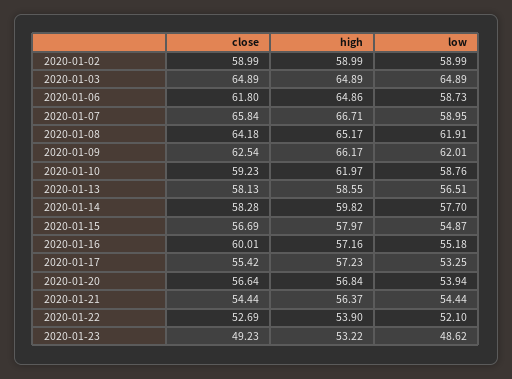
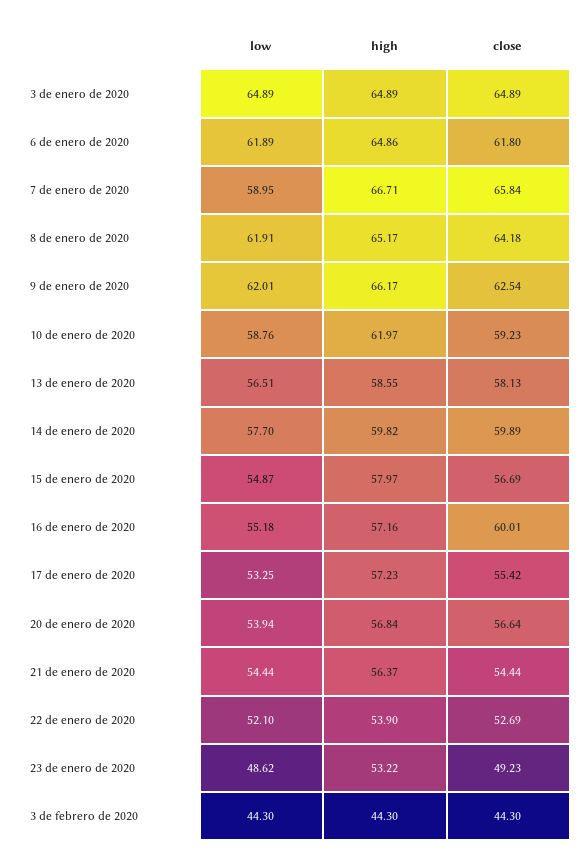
close, 2020-01-02: 58.99 -> none
high, 2020-01-02: 58.99 -> none
low, 2020-01-02: 58.99 -> none
low, 2020-01-06: 58.73 -> 61.89
close, 2020-01-14: 58.28 -> 59.89
low, 3 de febrero de 2020: none -> 44.3
high, 3 de febrero de 2020: none -> 44.3
close, 3 de febrero de 2020: none -> 44.3

